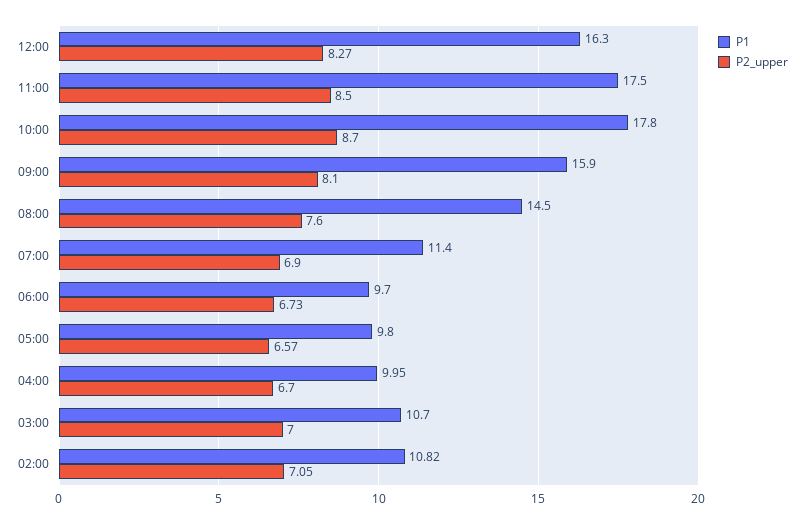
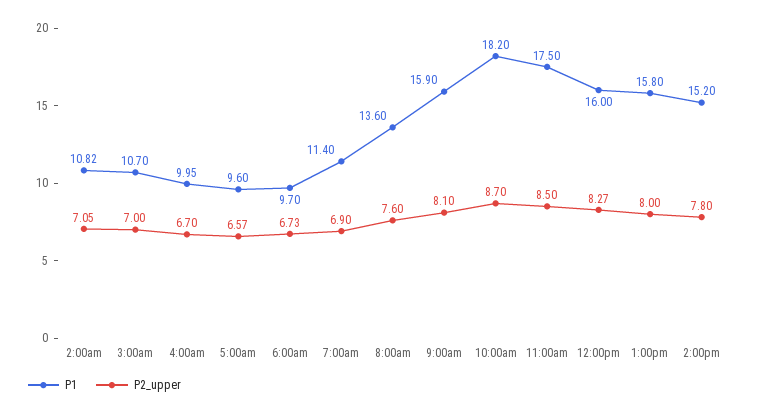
P1, 12:00: 16.3 -> 16
P1, 10:00: 17.8 -> 18.2
P1, 08:00: 14.5 -> 13.6
P1, 05:00: 9.8 -> 9.6
P1, 1:00pm: none -> 15.8
P2_upper, 1:00pm: none -> 8
P1, 2:00pm: none -> 15.2
P2_upper, 2:00pm: none -> 7.8

